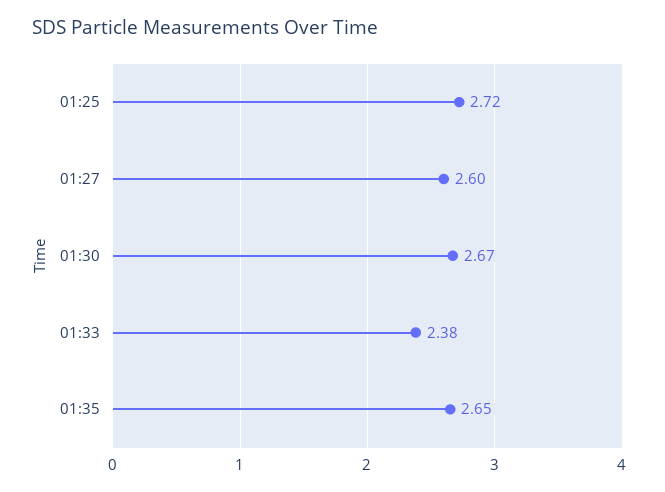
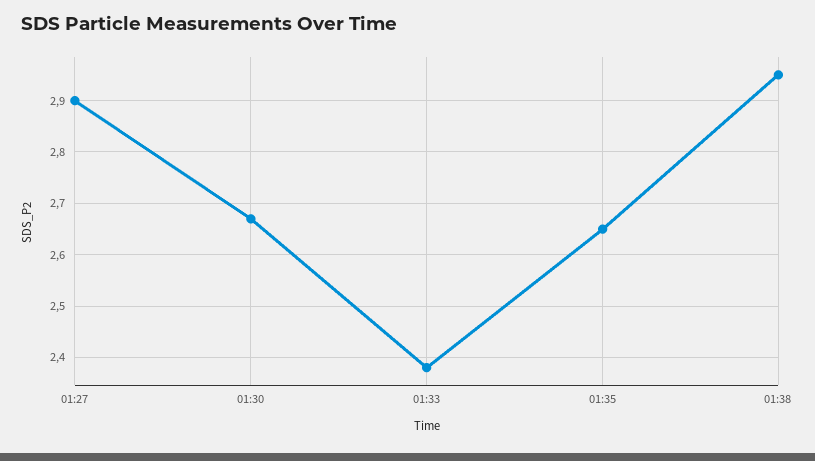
01:25: 2.72 -> none
01:27: 2.6 -> 2.9
01:38: none -> 2.95

